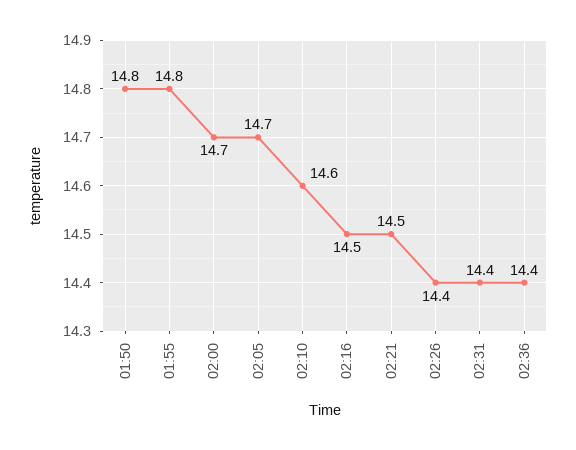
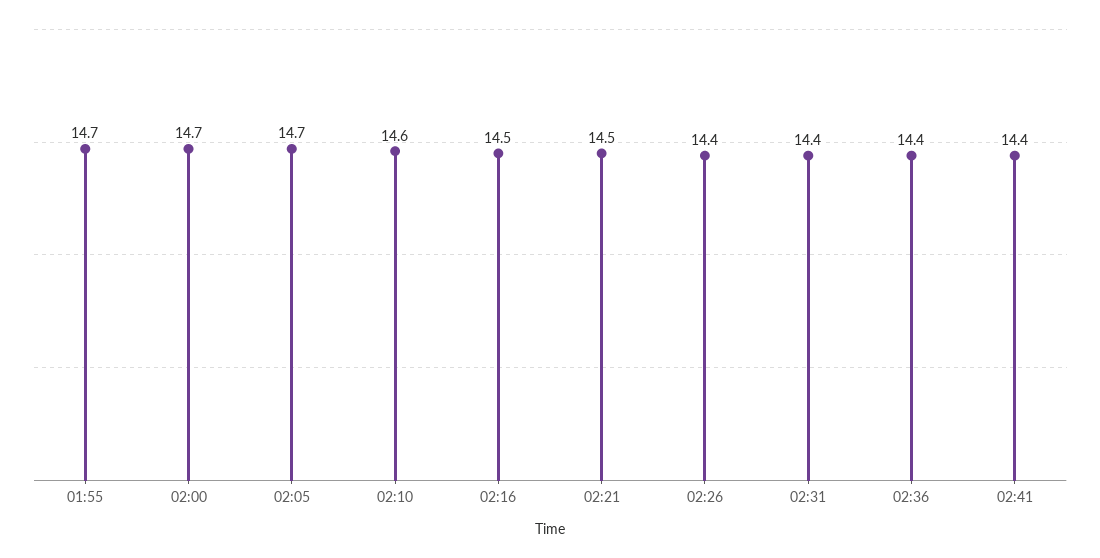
01:50: 14.8 -> none
01:55: 14.8 -> 14.7
02:41: none -> 14.4

